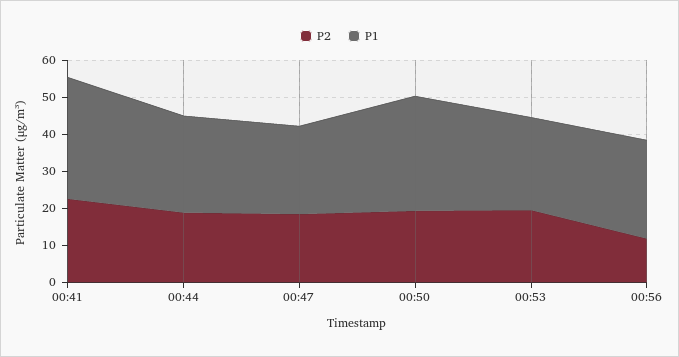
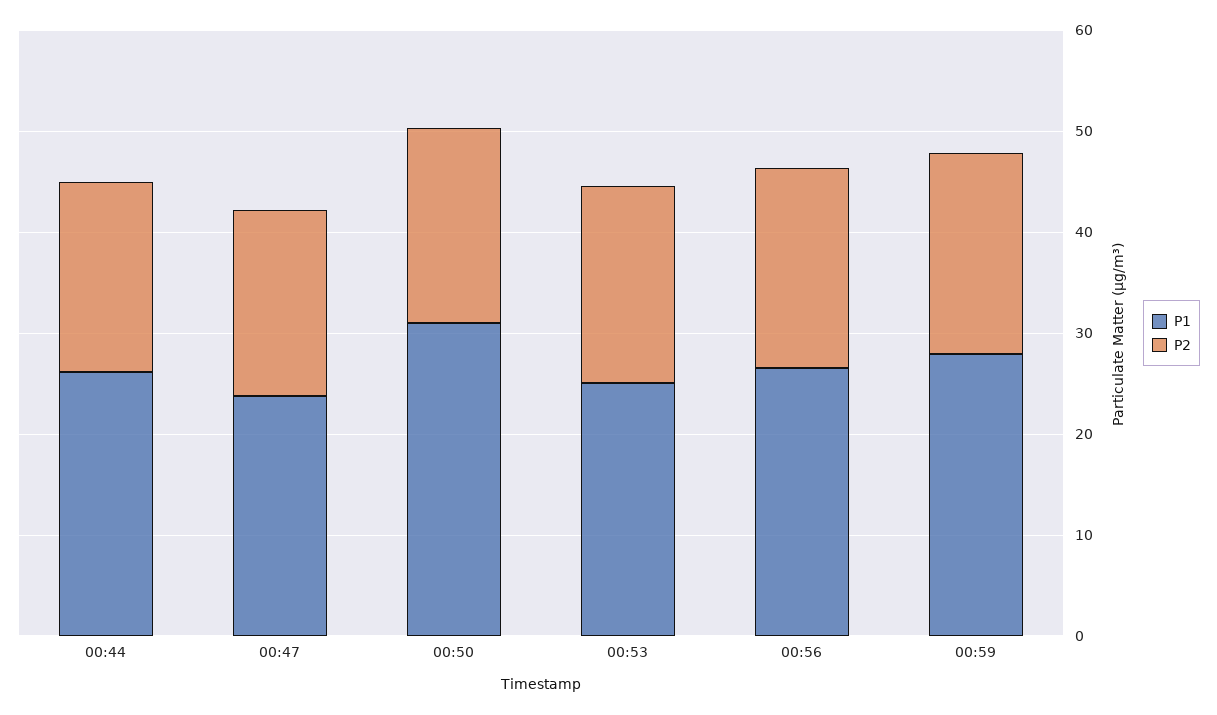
P2, 00:41: 22.5 -> none
P1, 00:41: 32.5 -> none
P2, 00:56: 12.5 -> 20
P1, 00:59: none -> 28
P2, 00:59: none -> 20

